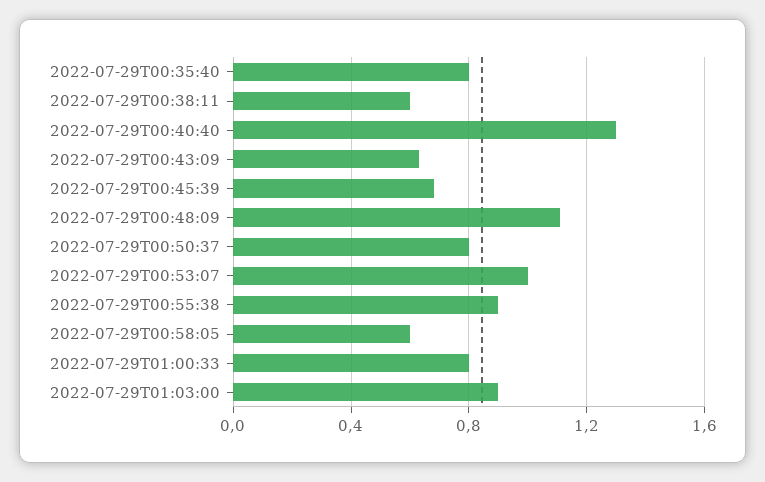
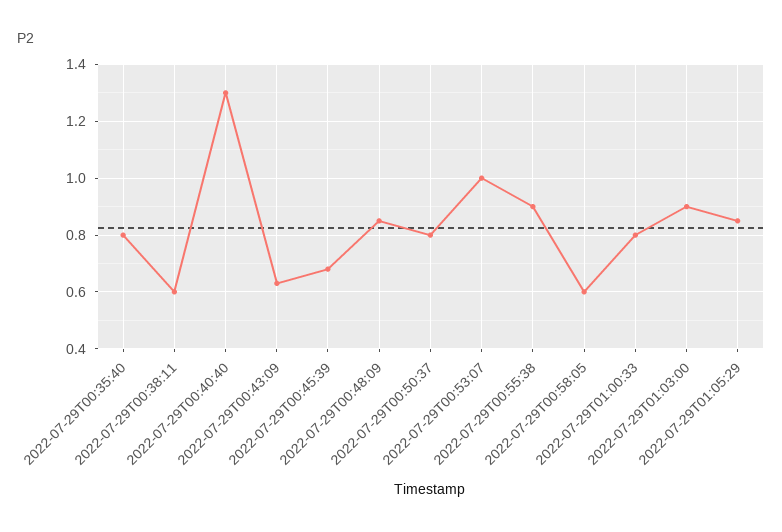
2022-07-29T00:48:09: 1.1 -> 0.85
2022-07-29T01:05:29: none -> 0.85

